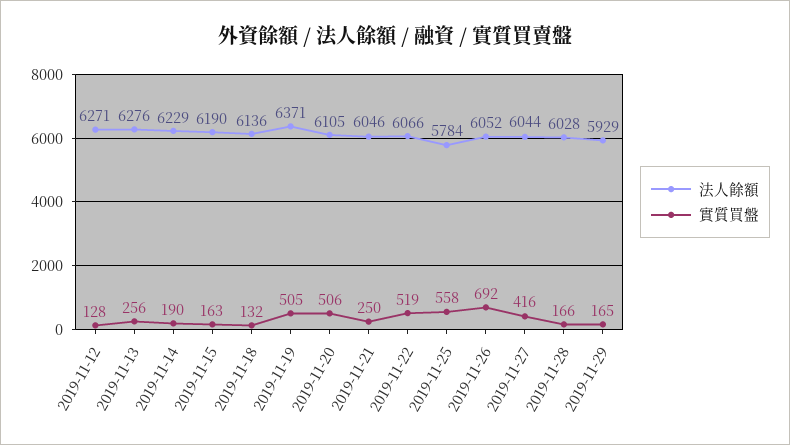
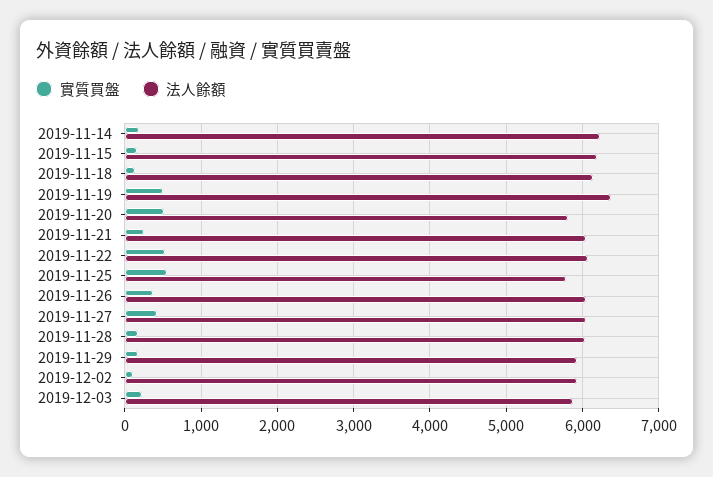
法人餘額, 2019-11-12: 6271 -> none
實質買盤, 2019-11-12: 128 -> none
法人餘額, 2019-11-13: 6276 -> none
實質買盤, 2019-11-13: 256 -> none
法人餘額, 2019-11-20: 6105 -> 5800
實質買盤, 2019-11-26: 692 -> 400
實質買盤, 2019-12-02: none -> 100
法人餘額, 2019-12-02: none -> 5900
實質買盤, 2019-12-03: none -> 200
法人餘額, 2019-12-03: none -> 5900

